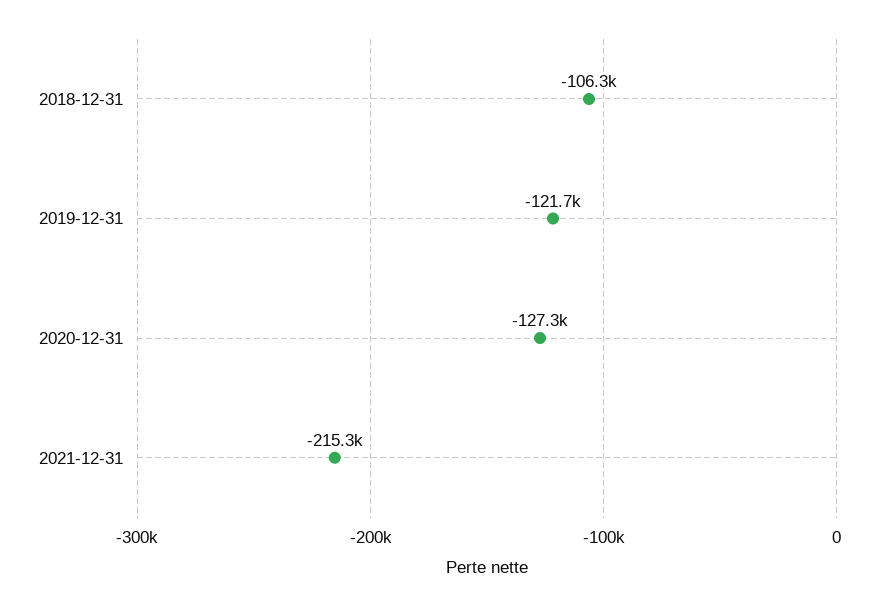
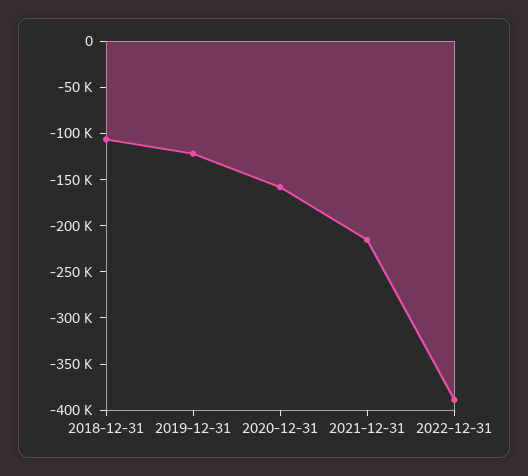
2020-12-31: -127300 -> -160000
2022-12-31: none -> -390000

